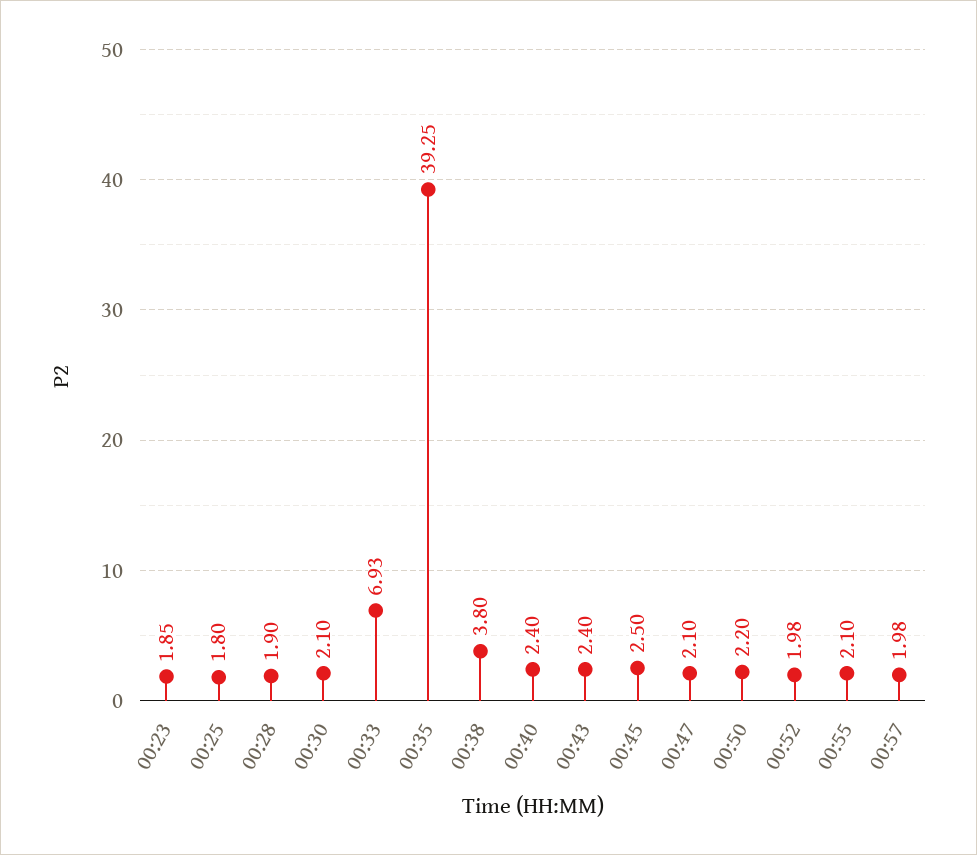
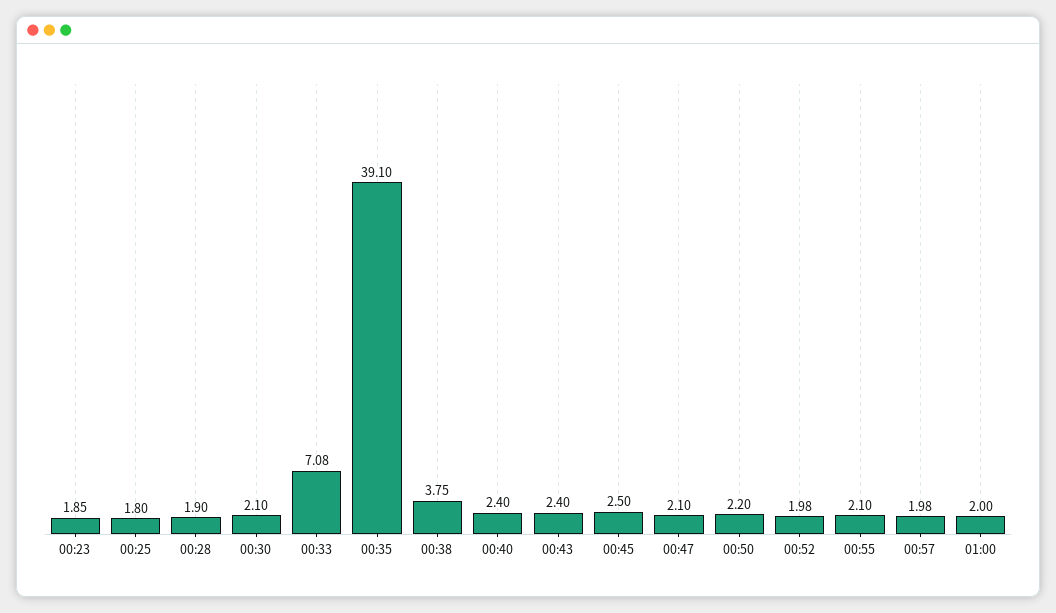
00:33: 6.93 -> 7.08
00:35: 39.25 -> 39.1
00:38: 3.8 -> 3.75
01:00: none -> 2

